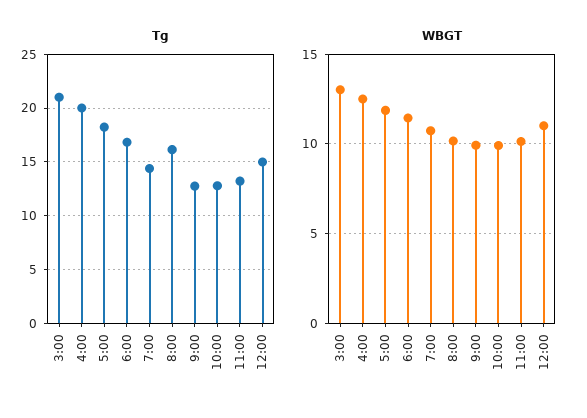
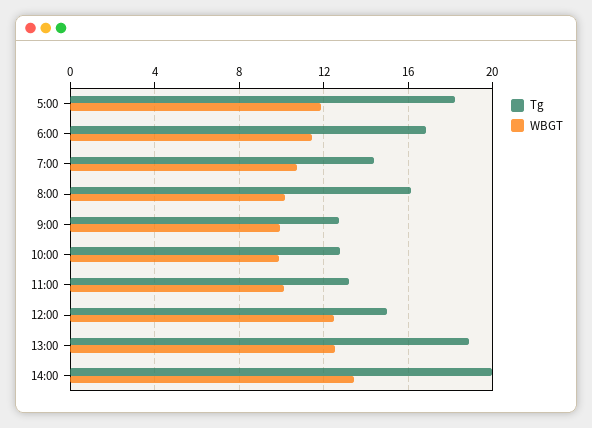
Tg, 3:00: 21 -> none
Tg, 4:00: 20 -> none
WBGT, 3:00: 13 -> none
WBGT, 4:00: 12.5 -> none
WBGT, 12:00: 11 -> 12.5
Tg, 13:00: none -> 19
WBGT, 13:00: none -> 12.5
Tg, 14:00: none -> 20
WBGT, 14:00: none -> 13.5

